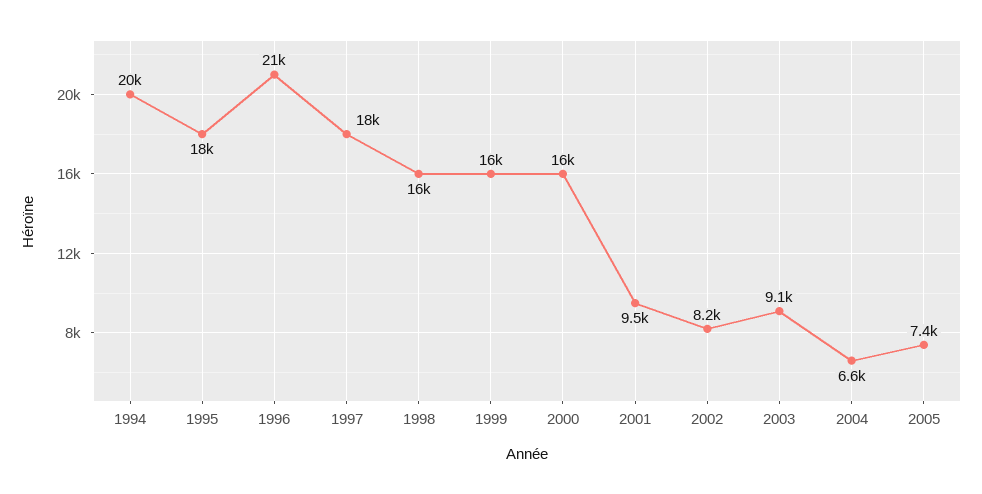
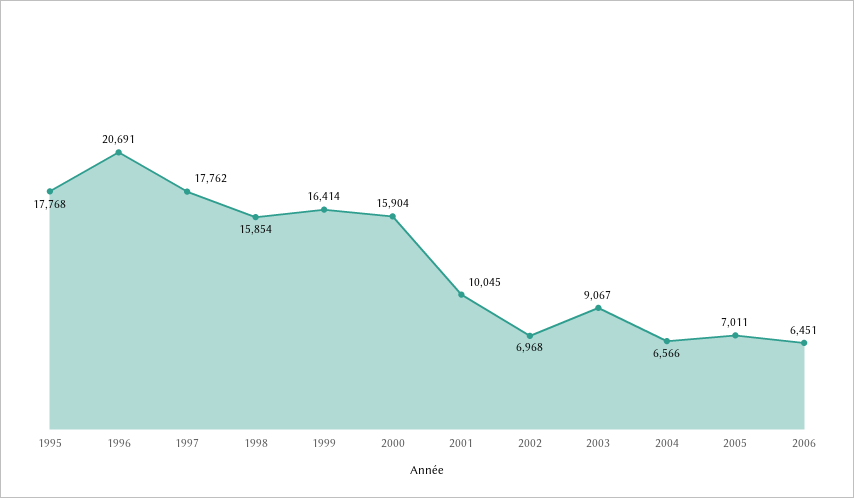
1994: 20000 -> none
2001: 9500 -> 10045
2002: 8200 -> 6968
2005: 7400 -> 7011
2006: none -> 6451

